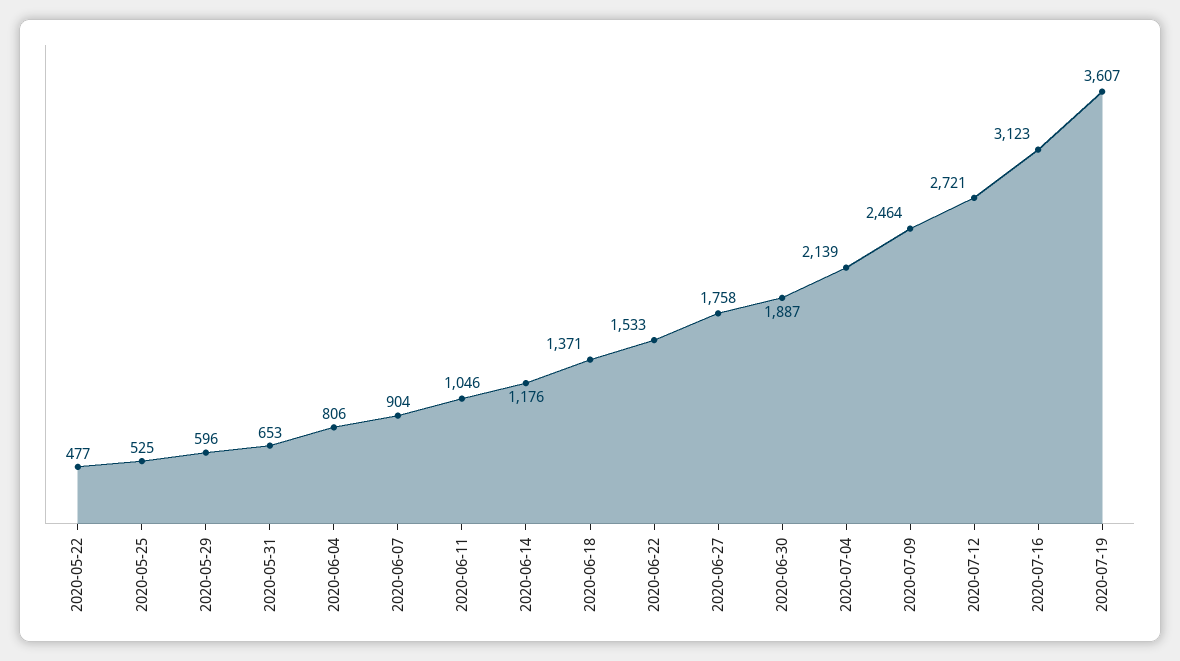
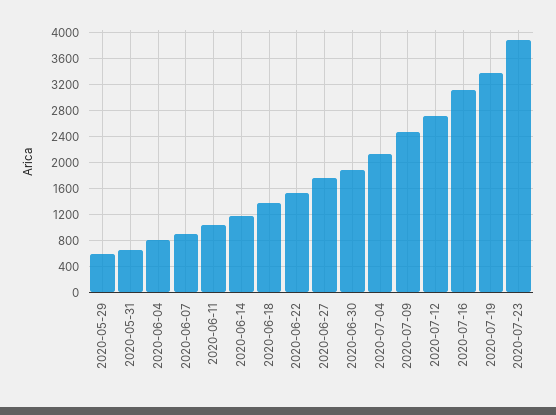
2020-05-22: 477 -> none
2020-05-25: 525 -> none
2020-07-19: 3607 -> 3400
2020-07-23: none -> 3900

